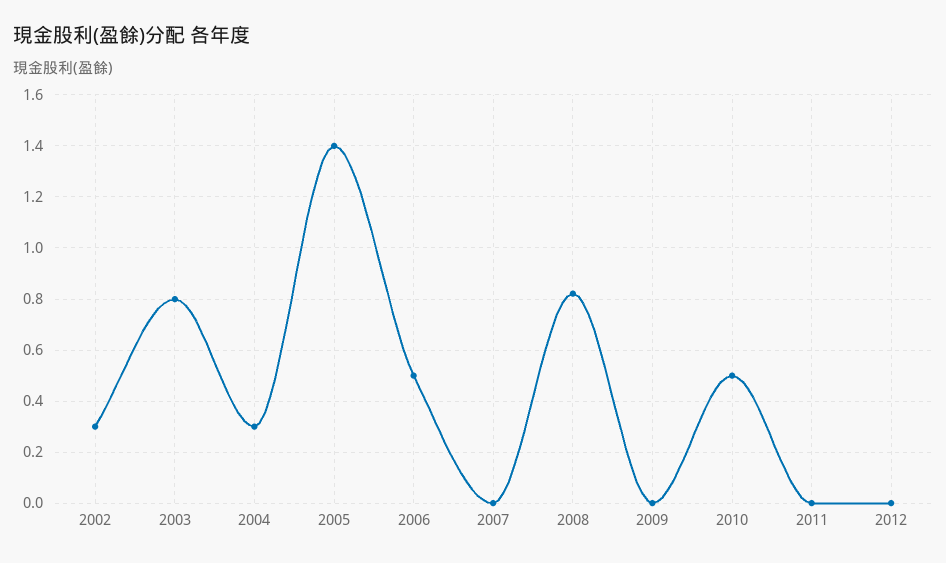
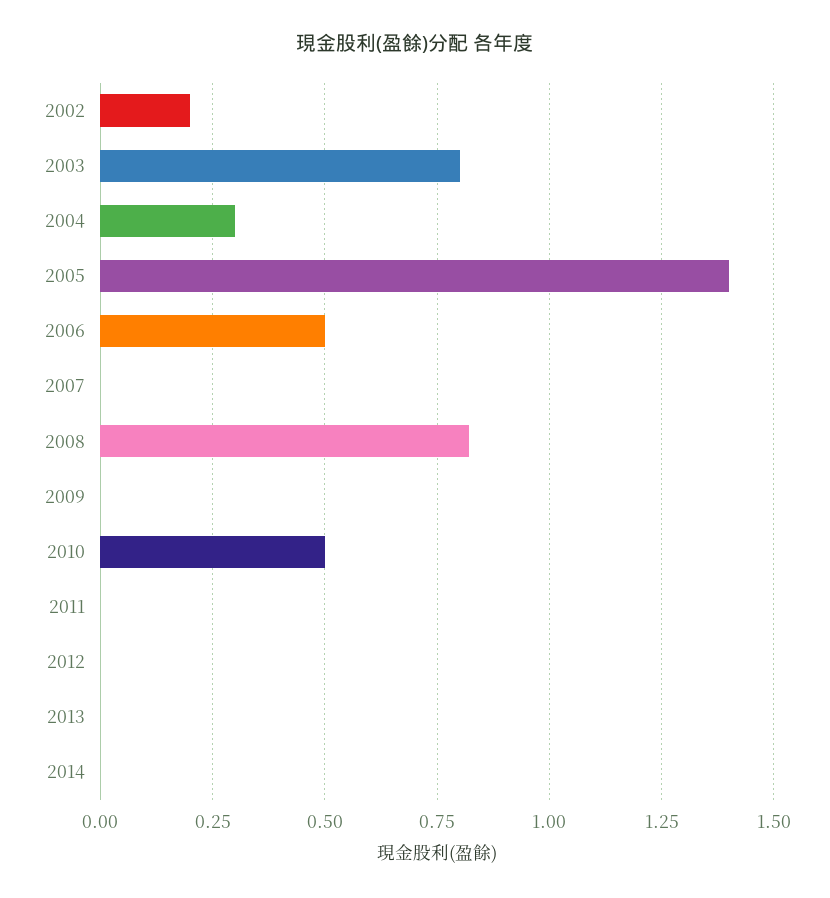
2002: 0.3 -> 0.2
2013: none -> 0
2014: none -> 0

